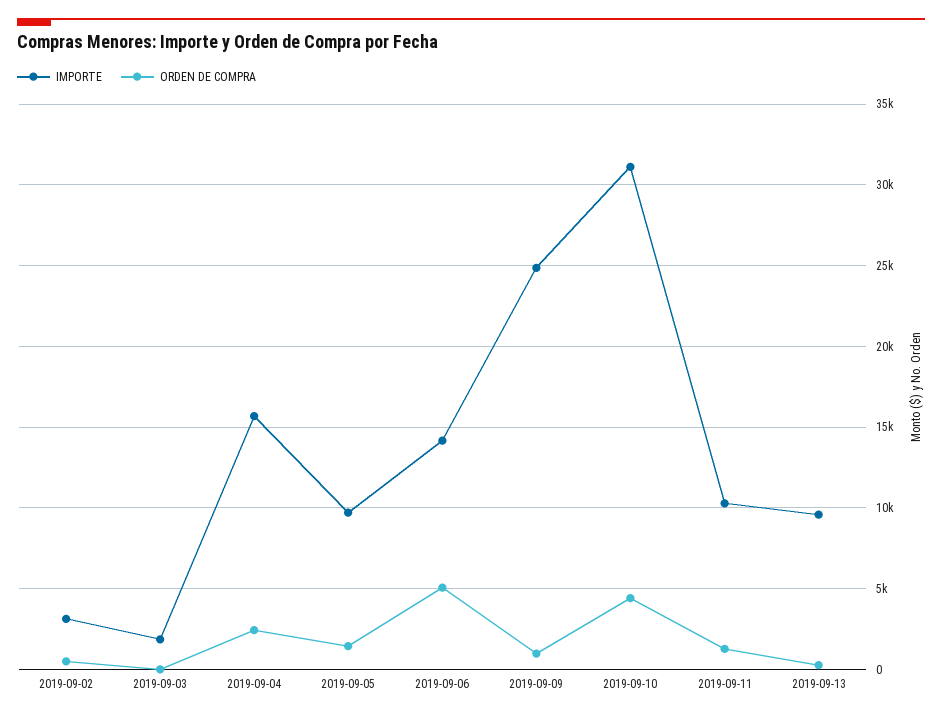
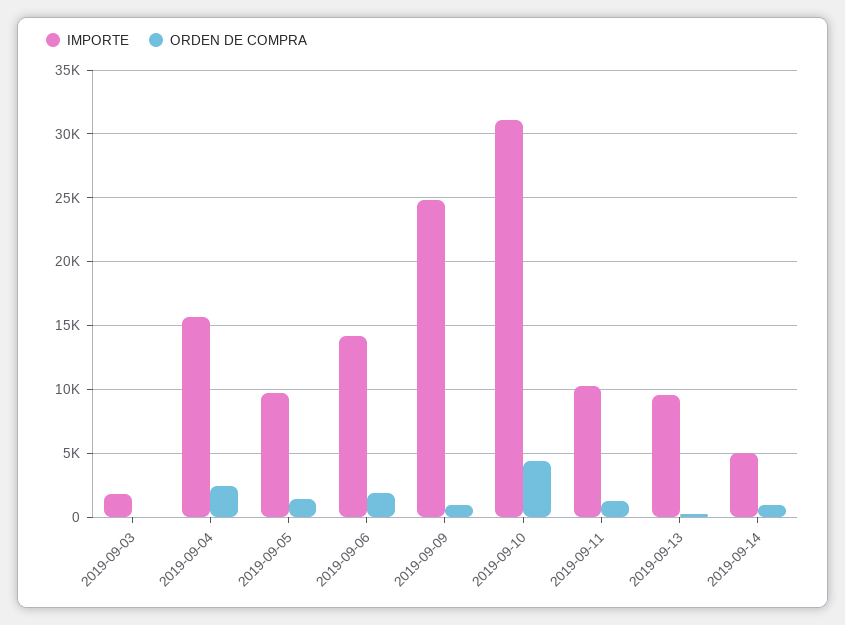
IMPORTE, 2019-09-02: 3000 -> none
ORDEN DE COMPRA, 2019-09-02: 500 -> none
ORDEN DE COMPRA, 2019-09-06: 5000 -> 2000
IMPORTE, 2019-09-14: none -> 5000
ORDEN DE COMPRA, 2019-09-14: none -> 1000

